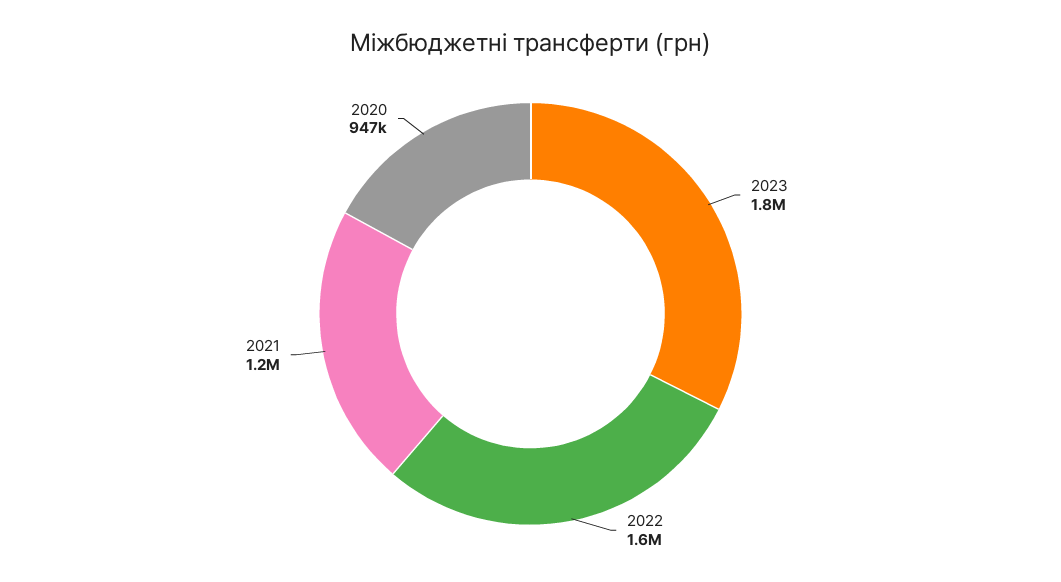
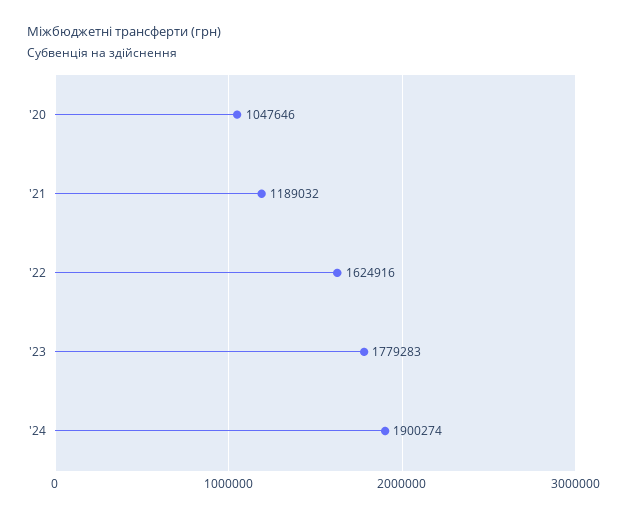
2020: 947000 -> 1047646
'24: none -> 1900274

